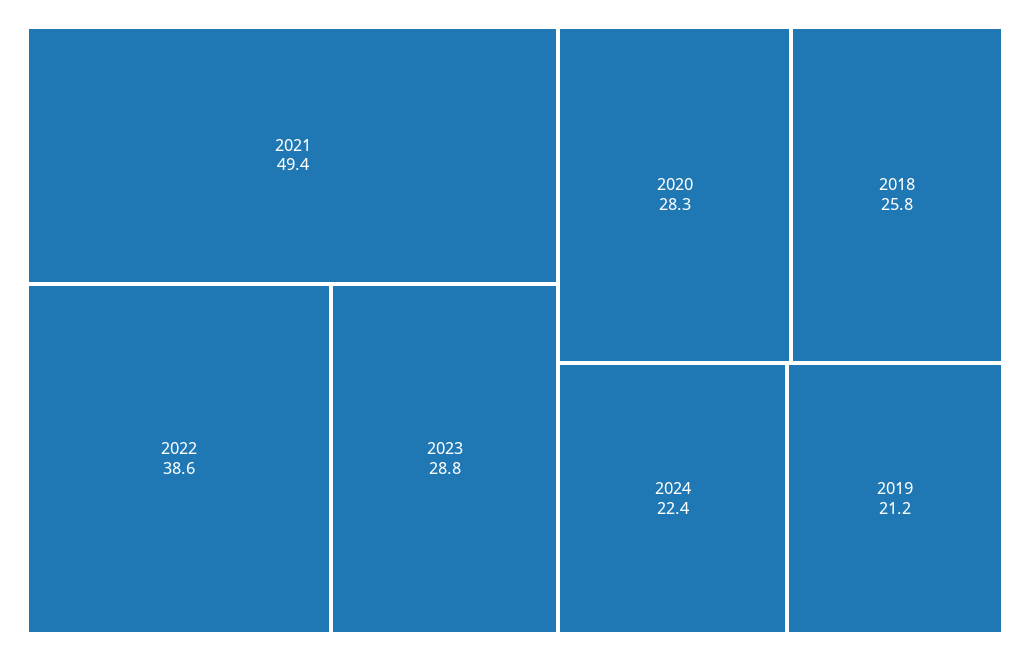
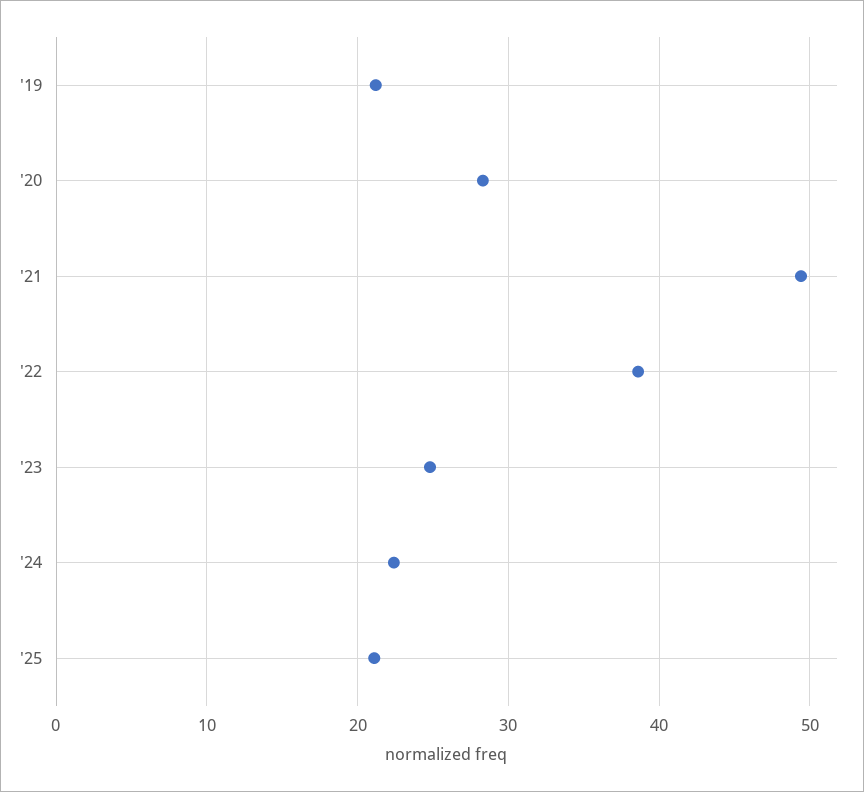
2023: 28.8 -> 25
2018: 25.8 -> none
'25: none -> 21

